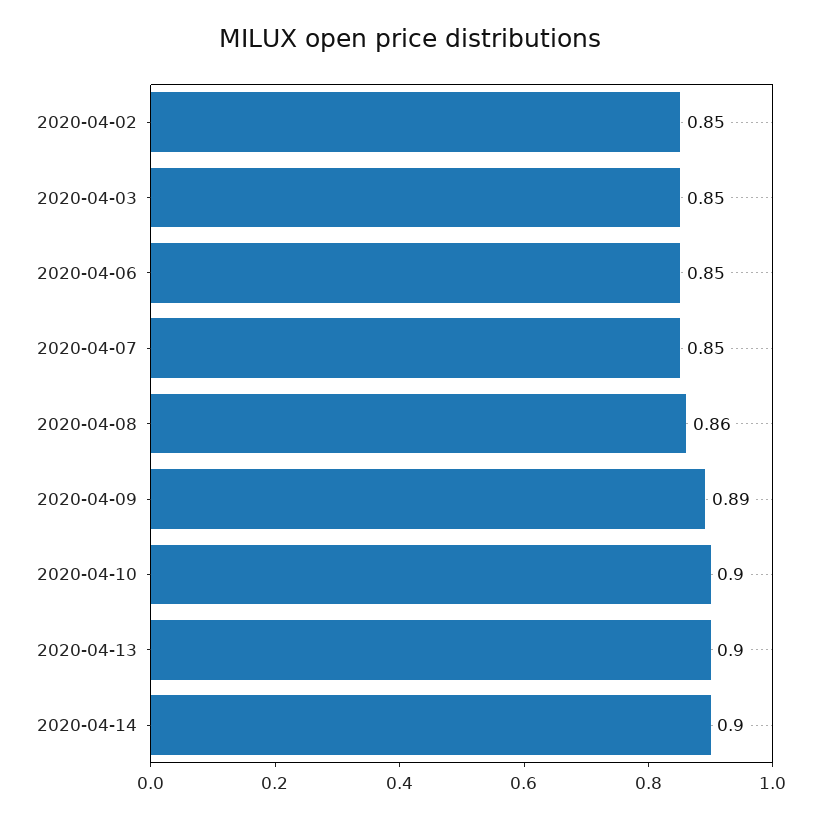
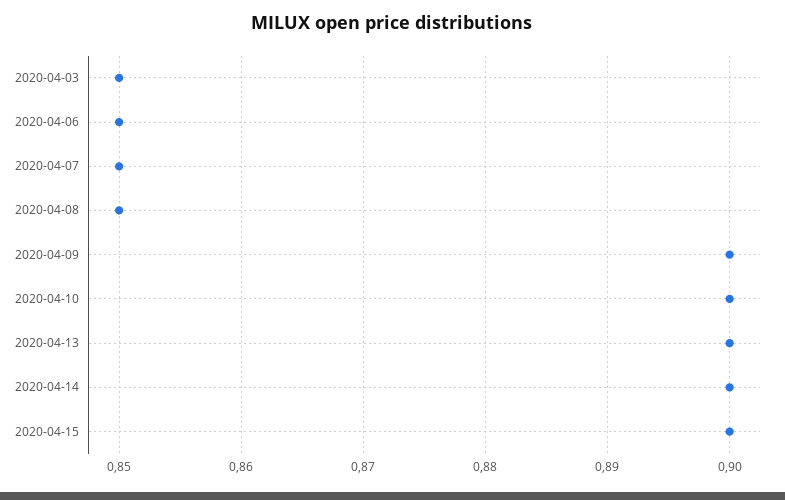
2020-04-02: 0.85 -> none
2020-04-08: 0.86 -> 0.85
2020-04-09: 0.89 -> 0.9
2020-04-15: none -> 0.9

